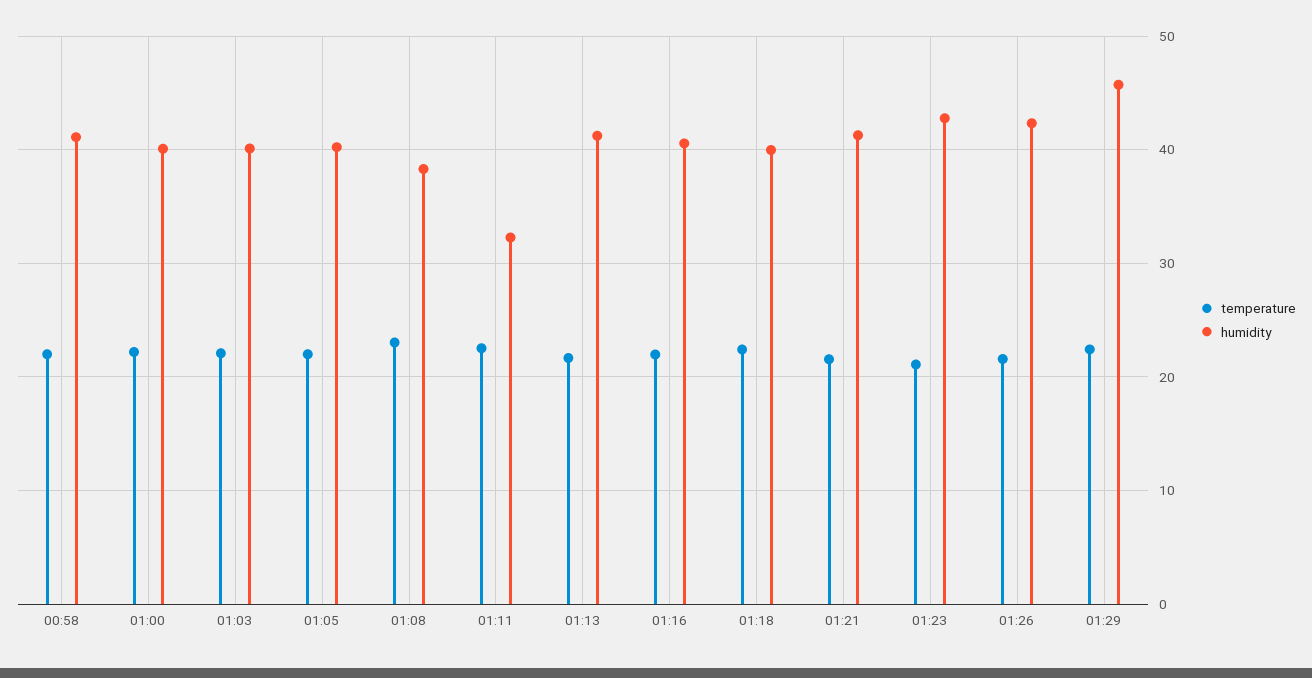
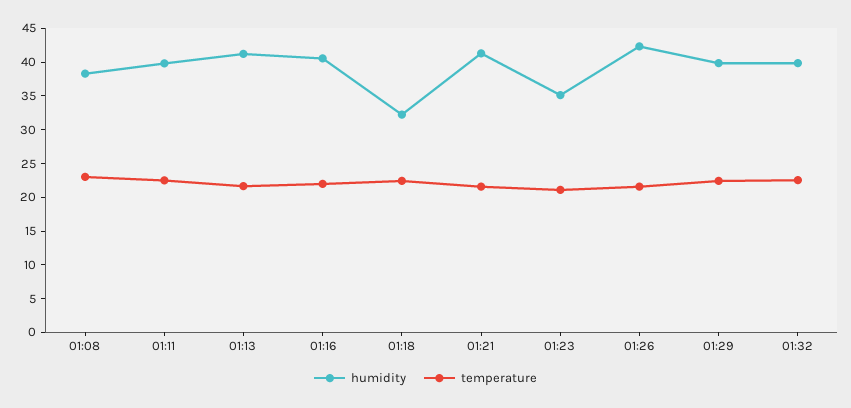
temperature, 00:58: 22 -> none
humidity, 00:58: 41 -> none
temperature, 01:00: 22 -> none
humidity, 01:00: 40 -> none
temperature, 01:03: 22 -> none
humidity, 01:03: 40 -> none
temperature, 01:05: 22 -> none
humidity, 01:05: 40 -> none
humidity, 01:11: 32 -> 40
humidity, 01:18: 40 -> 32.5
humidity, 01:23: 43 -> 35
humidity, 01:29: 46 -> 40
humidity, 01:32: none -> 40
temperature, 01:32: none -> 22.5

